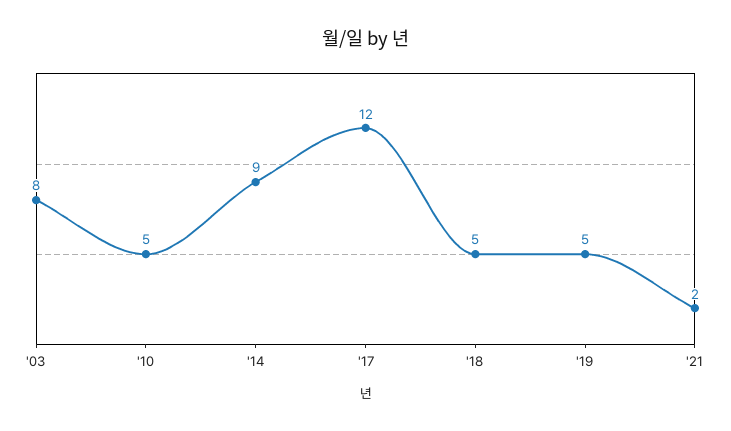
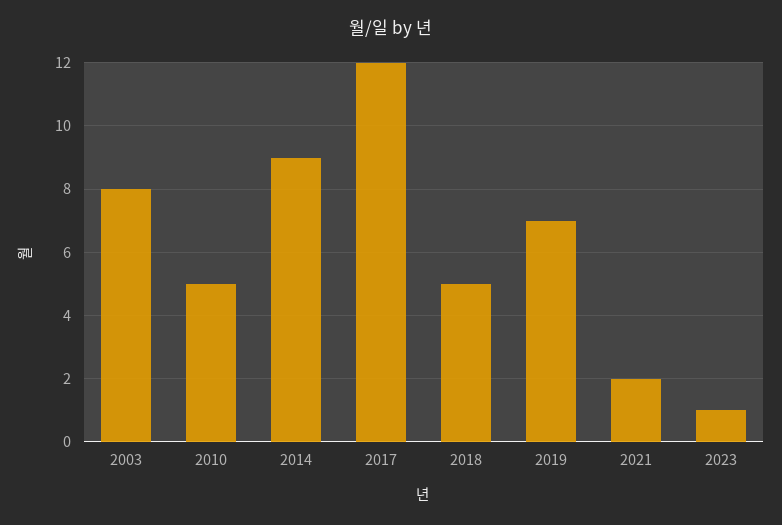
'19: 5 -> 7
2023: none -> 1

